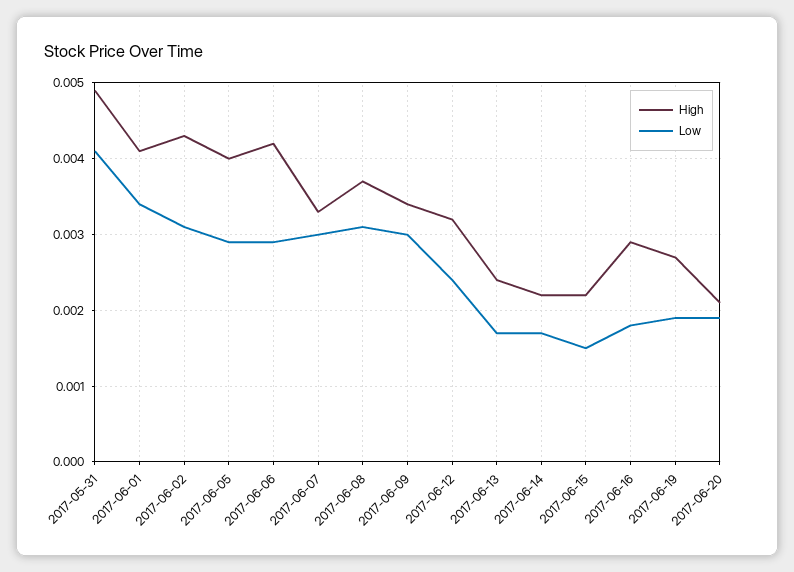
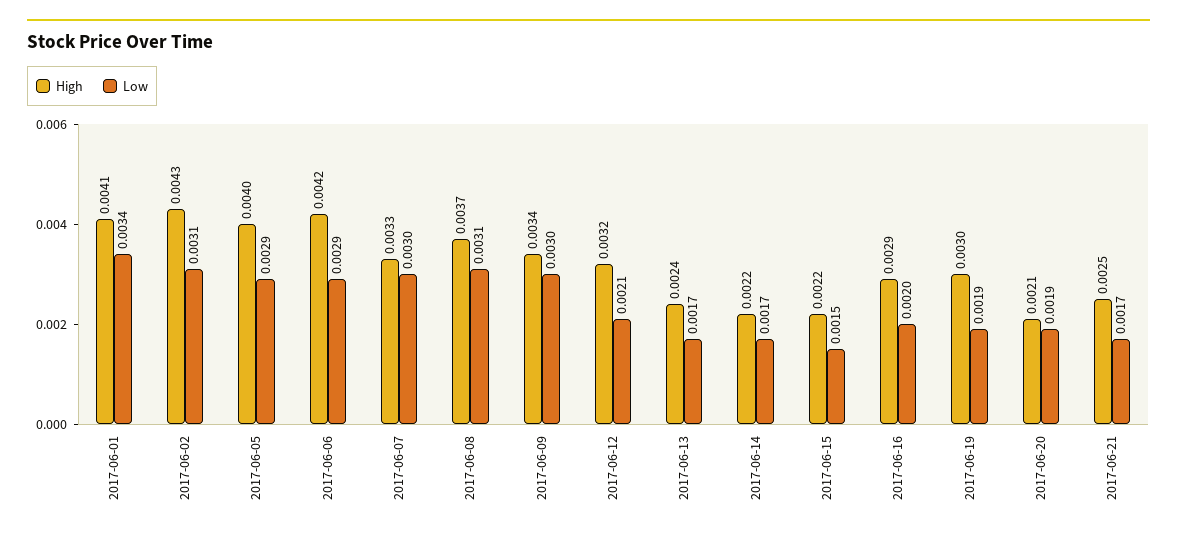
High, 2017-05-31: 0.0049 -> none
Low, 2017-05-31: 0.0041 -> none
Low, 2017-06-12: 0.0024 -> 0.0021
Low, 2017-06-16: 0.0018 -> 0.002
High, 2017-06-19: 0.0027 -> 0.003
High, 2017-06-21: none -> 0.0025
Low, 2017-06-21: none -> 0.0017

